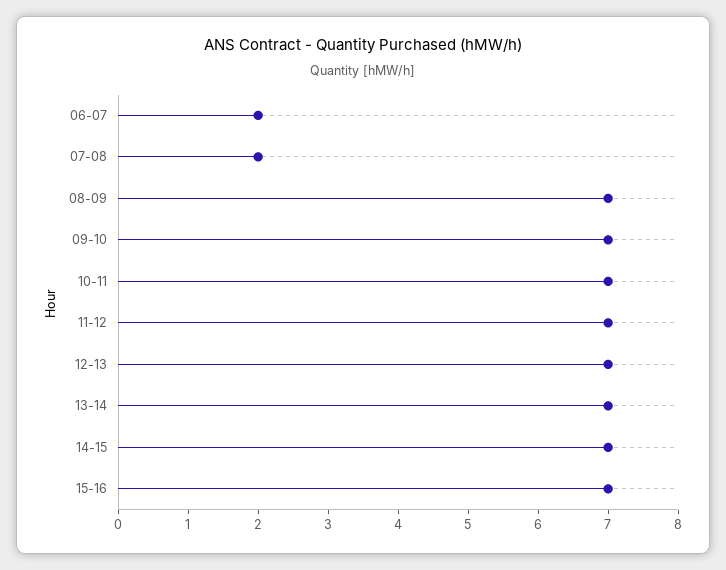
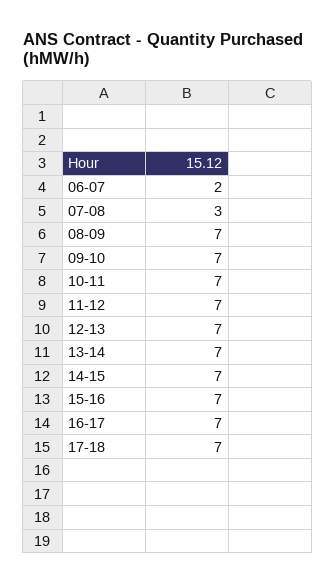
07-08: 2 -> 3
16-17: none -> 7
17-18: none -> 7

